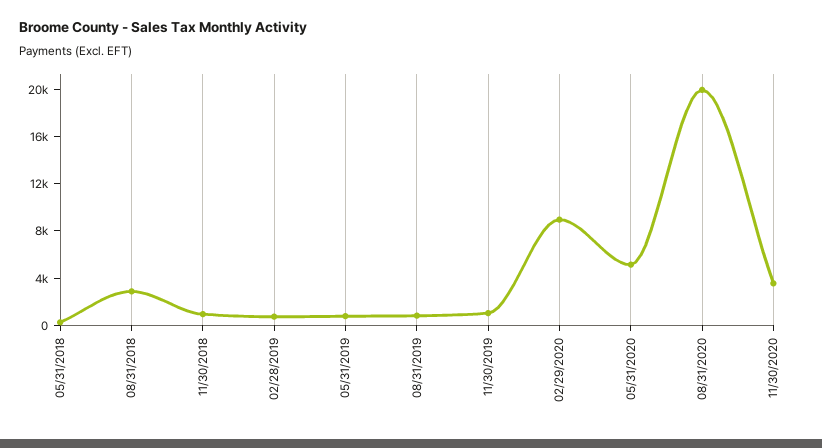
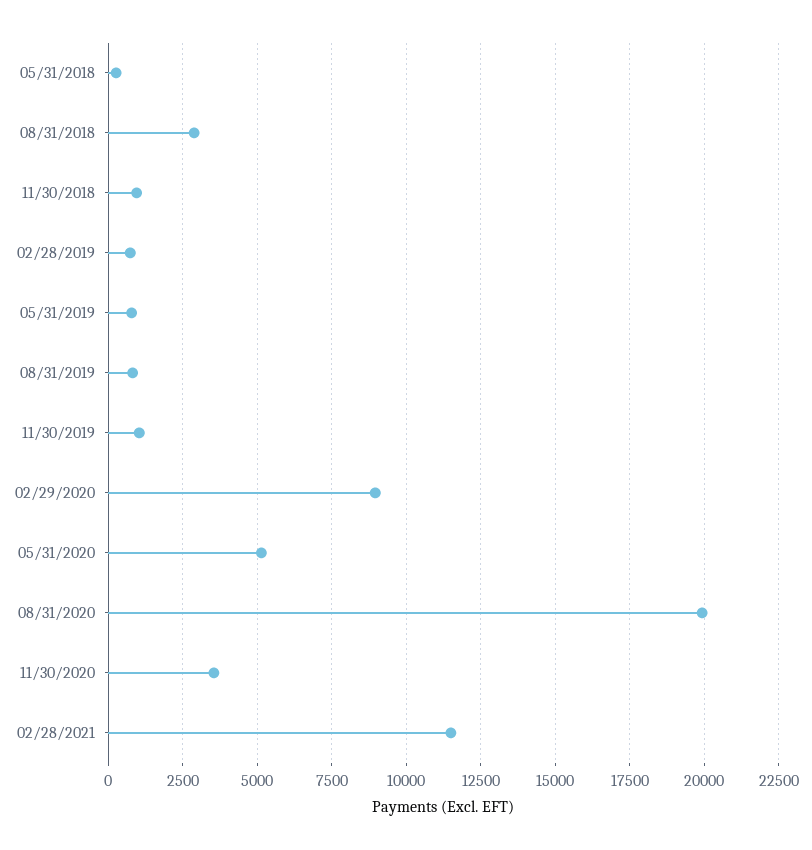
02/28/2021: none -> 11500

